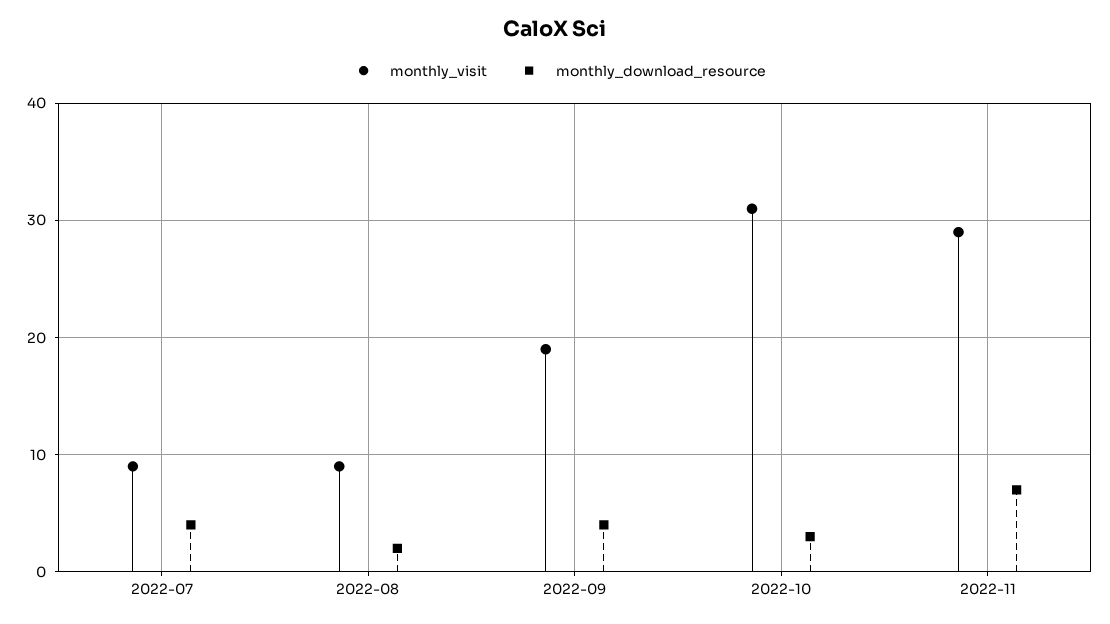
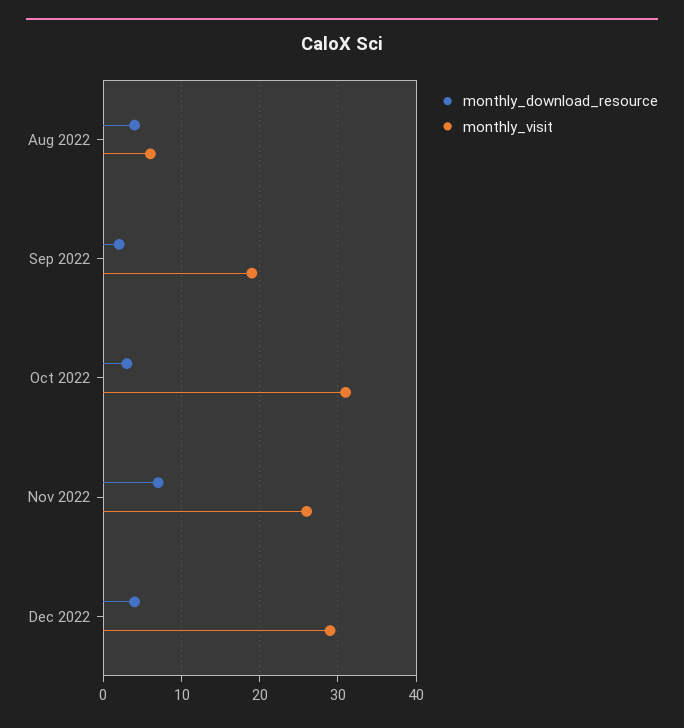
monthly_visit, 2022-07: 9 -> none
monthly_download_resource, 2022-07: 4 -> none
monthly_visit, 2022-08: 9 -> 6
monthly_download_resource, 2022-08: 2 -> 4
monthly_download_resource, 2022-09: 4 -> 2
monthly_visit, 2022-11: 29 -> 26
monthly_download_resource, Dec 2022: none -> 4
monthly_visit, Dec 2022: none -> 29

